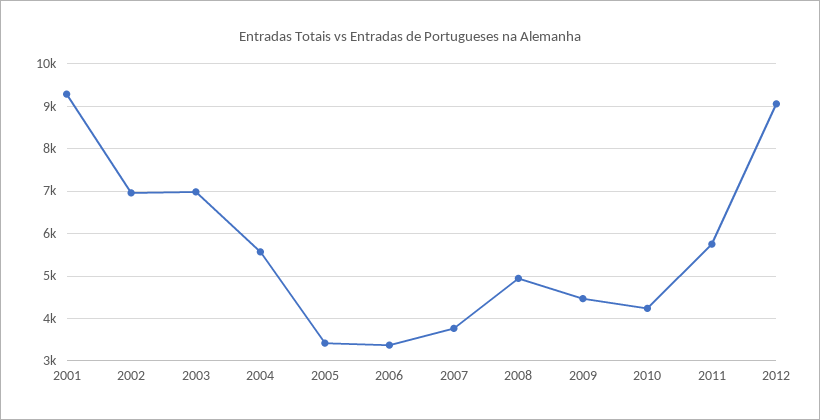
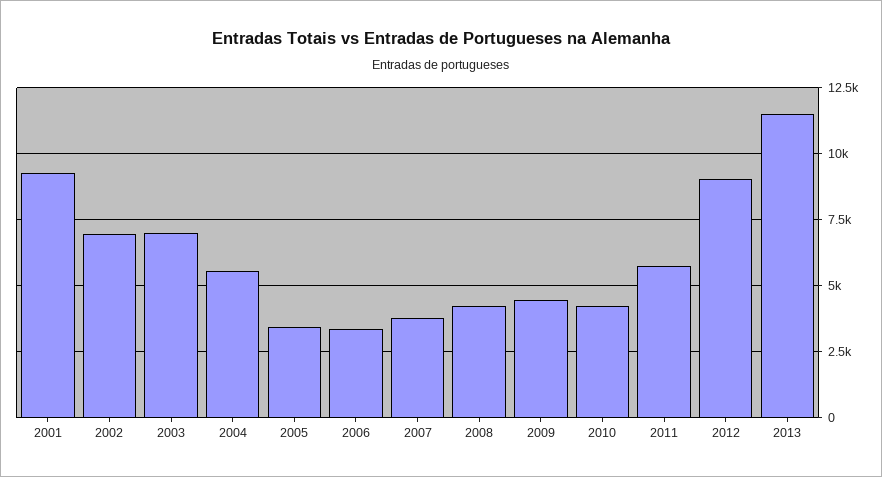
2008: 5000 -> 4250
2013: none -> 11500

